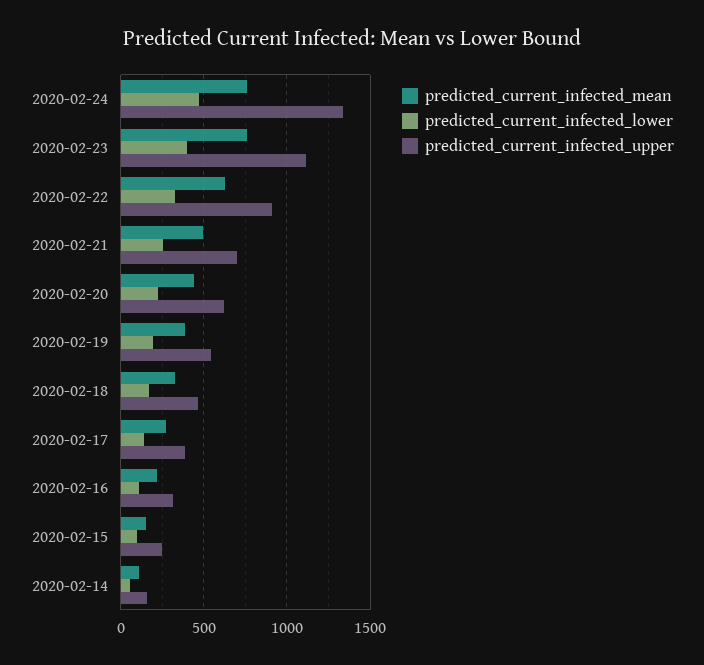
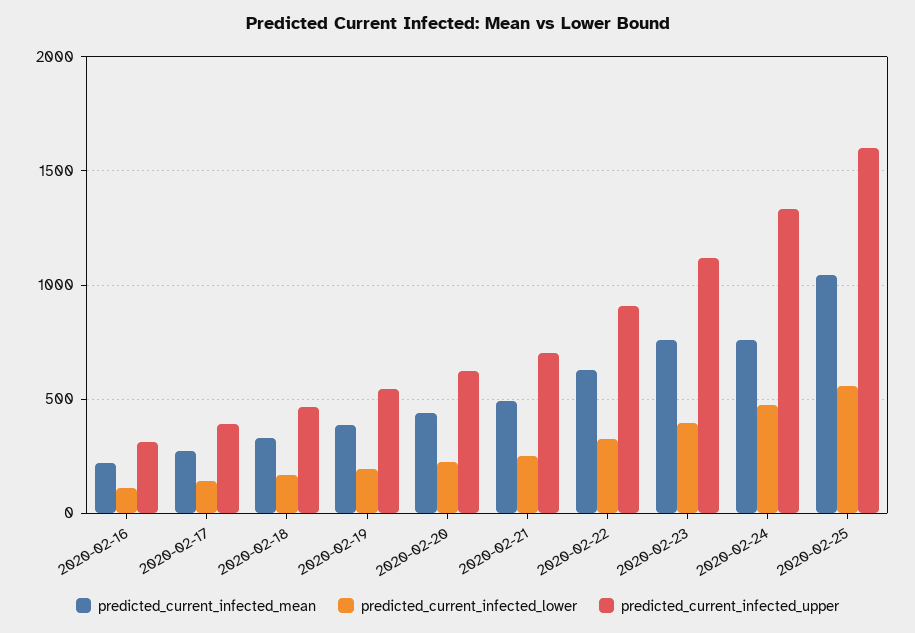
predicted_current_infected_mean, 2020-02-15: 150 -> none
predicted_current_infected_lower, 2020-02-15: 100 -> none
predicted_current_infected_upper, 2020-02-15: 250 -> none
predicted_current_infected_mean, 2020-02-14: 100 -> none
predicted_current_infected_lower, 2020-02-14: 50 -> none
predicted_current_infected_upper, 2020-02-14: 150 -> none
predicted_current_infected_mean, 2020-02-25: none -> 1050
predicted_current_infected_lower, 2020-02-25: none -> 550
predicted_current_infected_upper, 2020-02-25: none -> 1600

